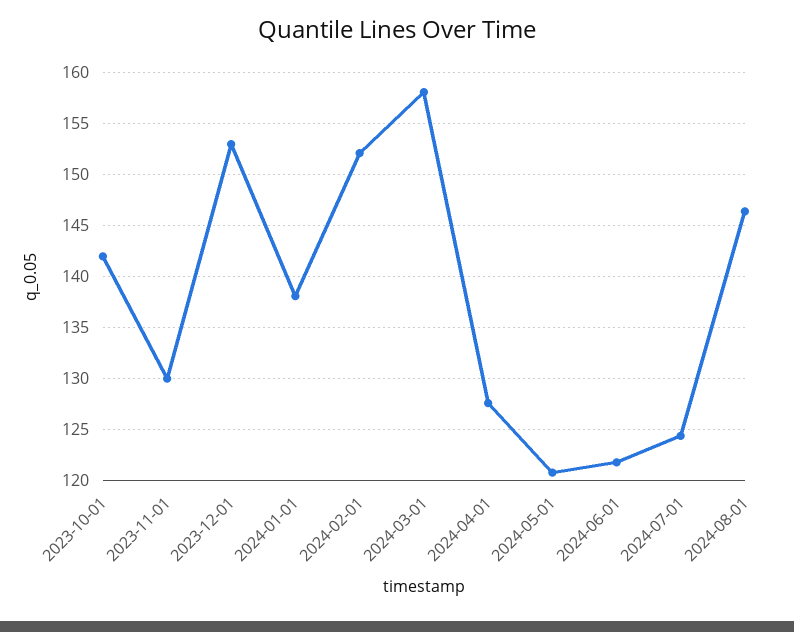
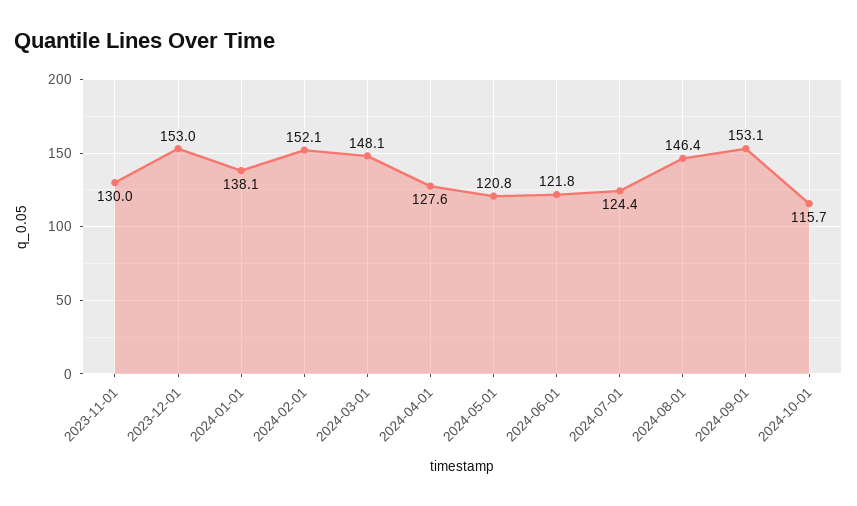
2023-10-01: 142 -> none
2024-03-01: 158 -> 148.1
2024-09-01: none -> 153.1
2024-10-01: none -> 115.7

